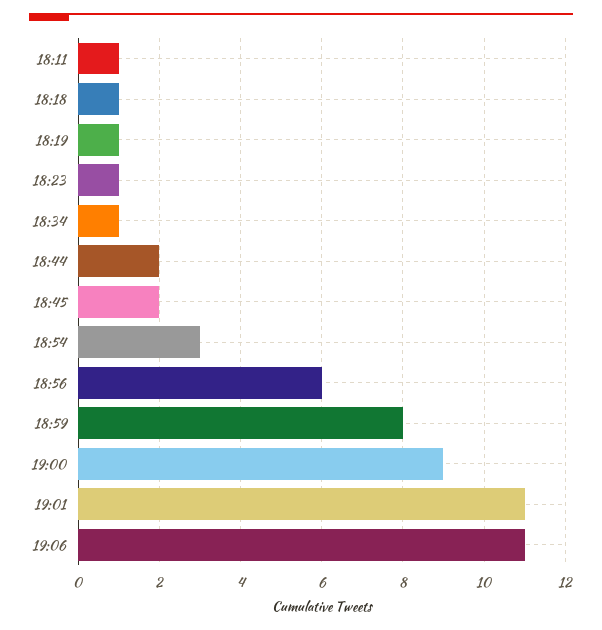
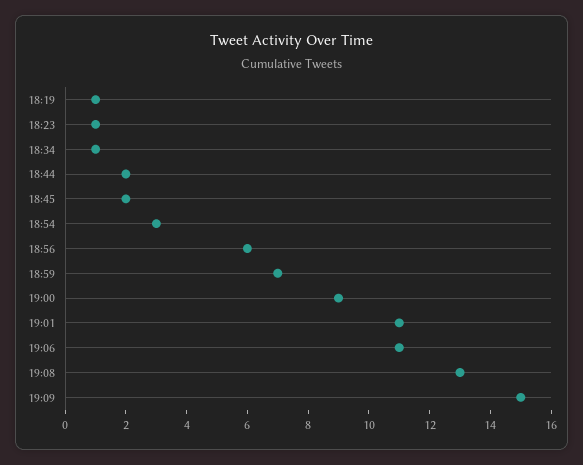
18:11: 1 -> none
18:18: 1 -> none
18:59: 8 -> 7
19:08: none -> 13
19:09: none -> 15

